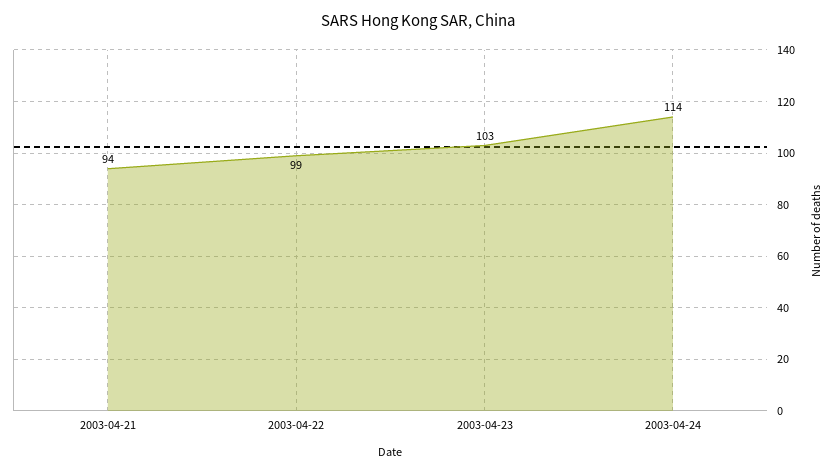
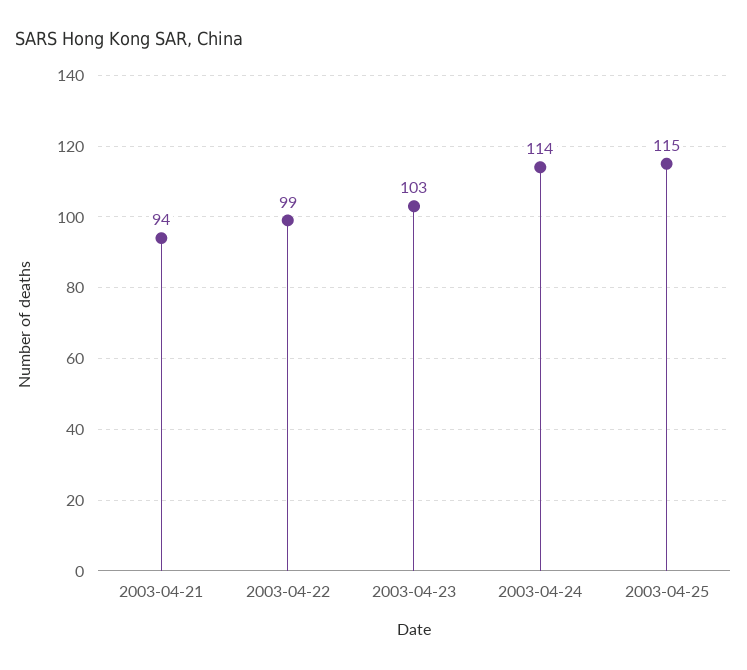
2003-04-25: none -> 115

